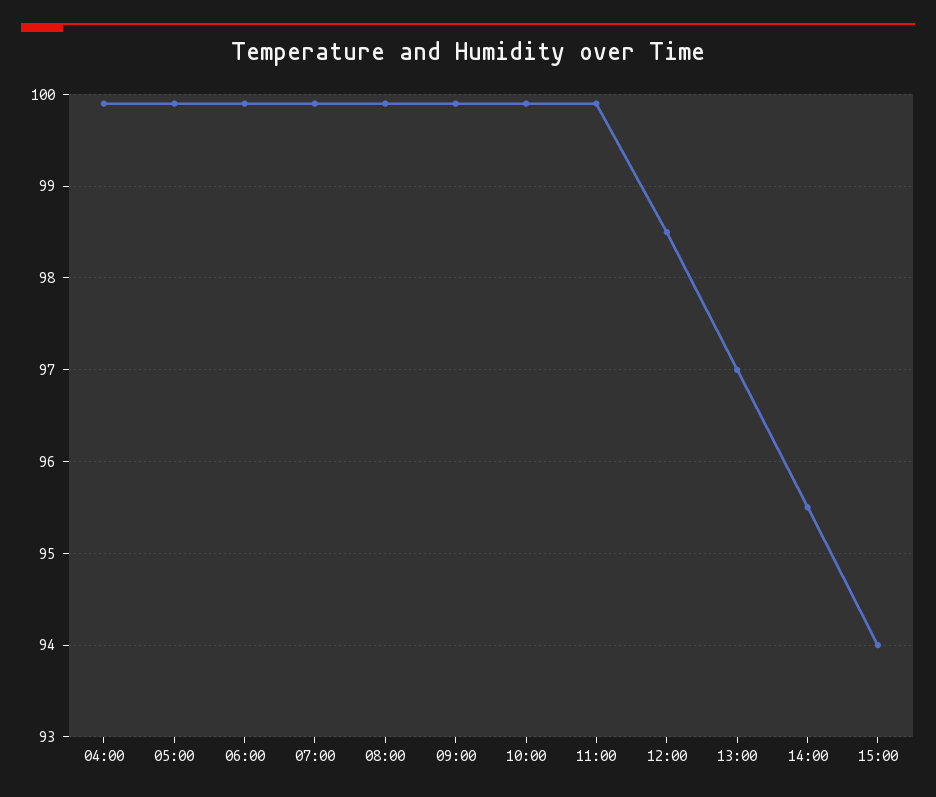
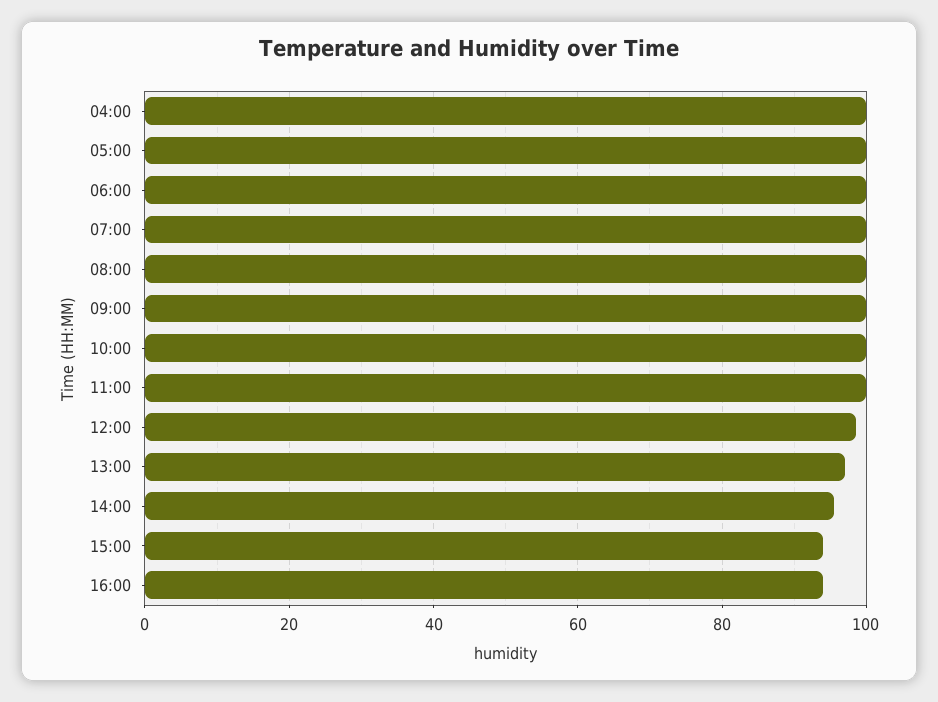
16:00: none -> 94

